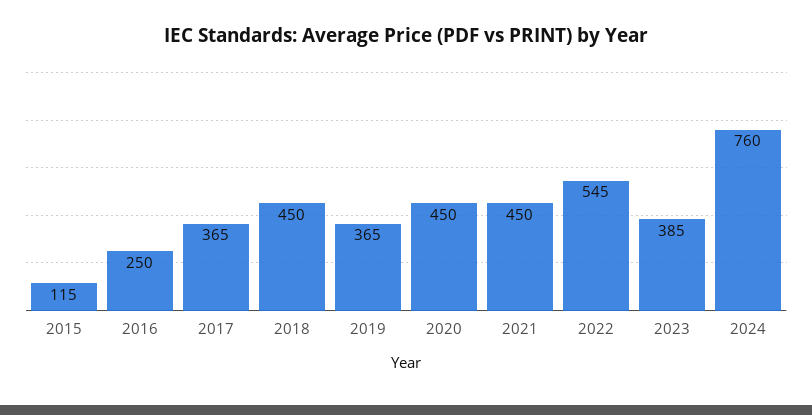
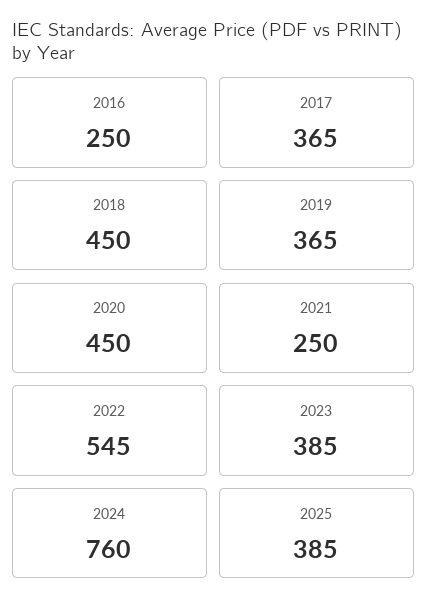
2015: 115 -> none
2021: 450 -> 250
2025: none -> 385

